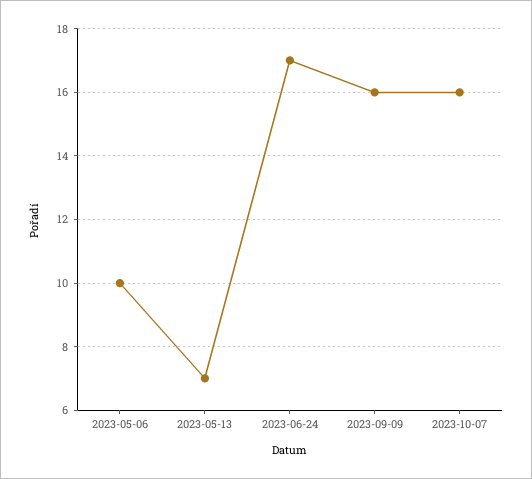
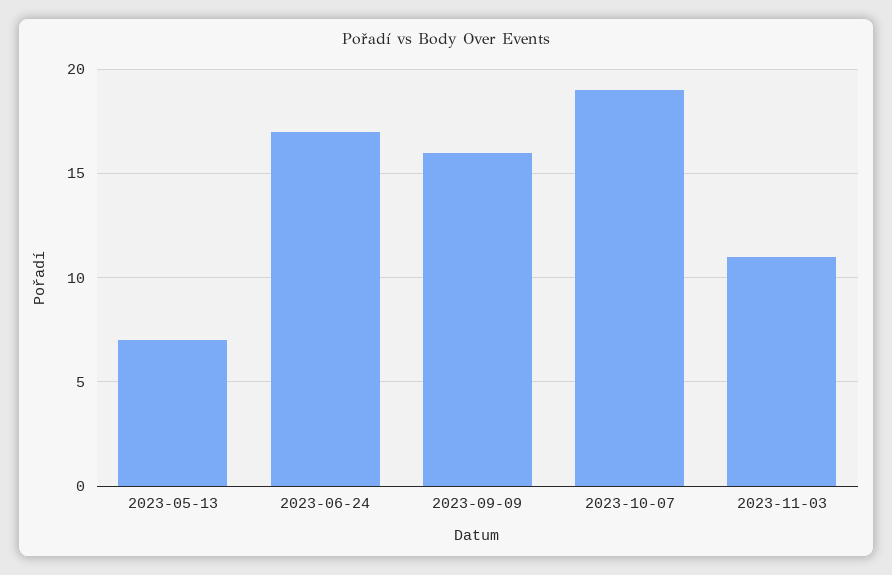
2023-05-06: 10 -> none
2023-10-07: 16 -> 19
2023-11-03: none -> 11

